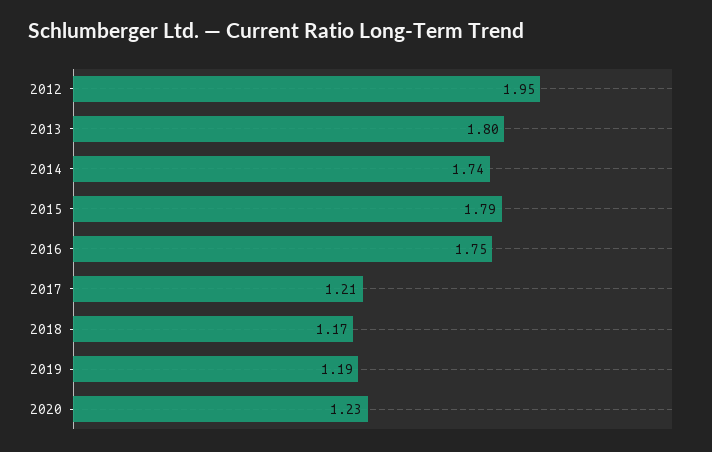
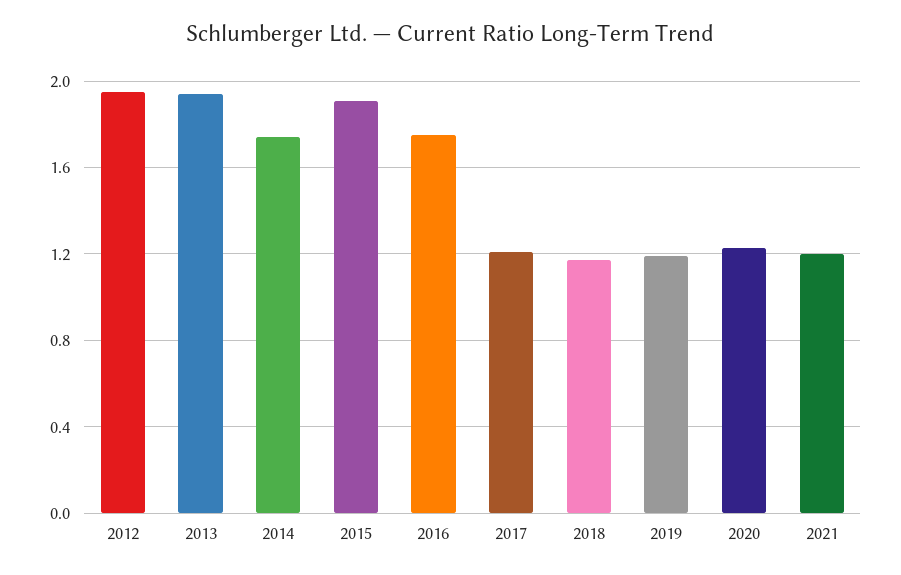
2013: 1.8 -> 1.95
2015: 1.79 -> 1.9
2021: none -> 1.2

